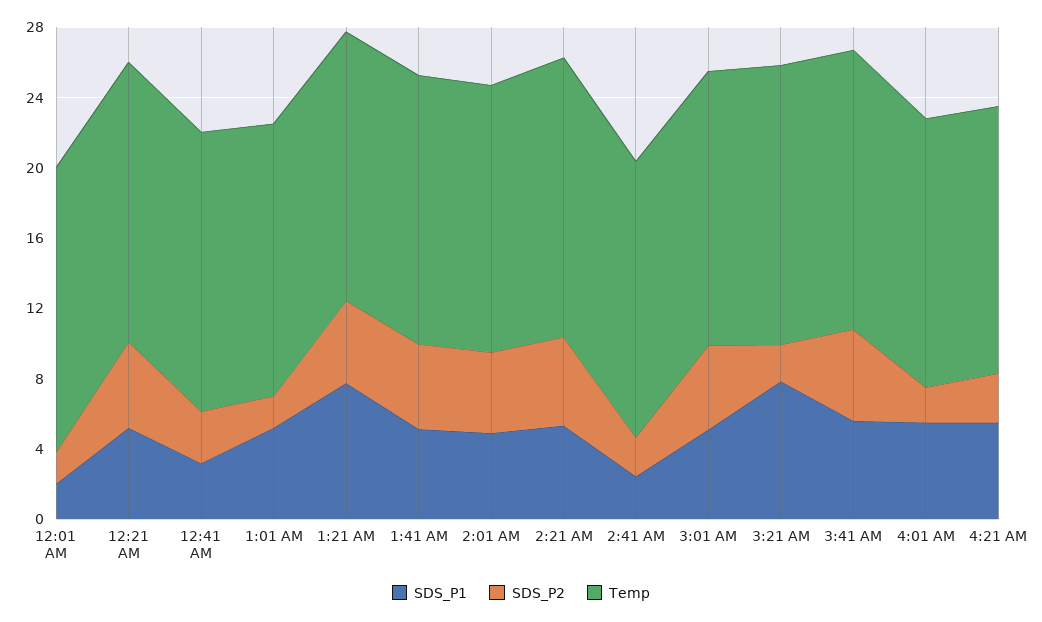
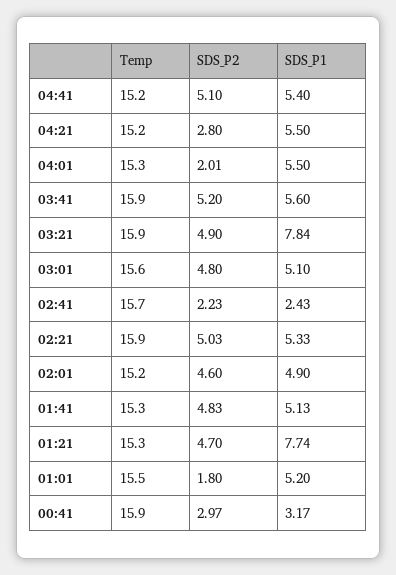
SDS_P1, 12:01 AM: 2 -> none
SDS_P2, 12:01 AM: 2 -> none
Temp, 12:01 AM: 16 -> none
SDS_P1, 12:21 AM: 5 -> none
SDS_P2, 12:21 AM: 5 -> none
Temp, 12:21 AM: 16 -> none
SDS_P2, 3:21 AM: 2 -> 4.9
Temp, 04:41: none -> 15.2
SDS_P2, 04:41: none -> 5.1
SDS_P1, 04:41: none -> 5.4

